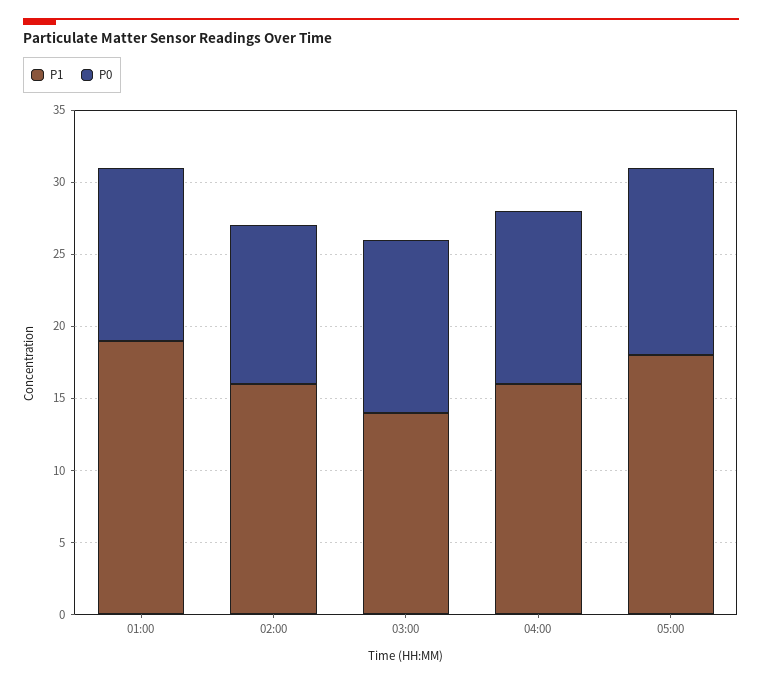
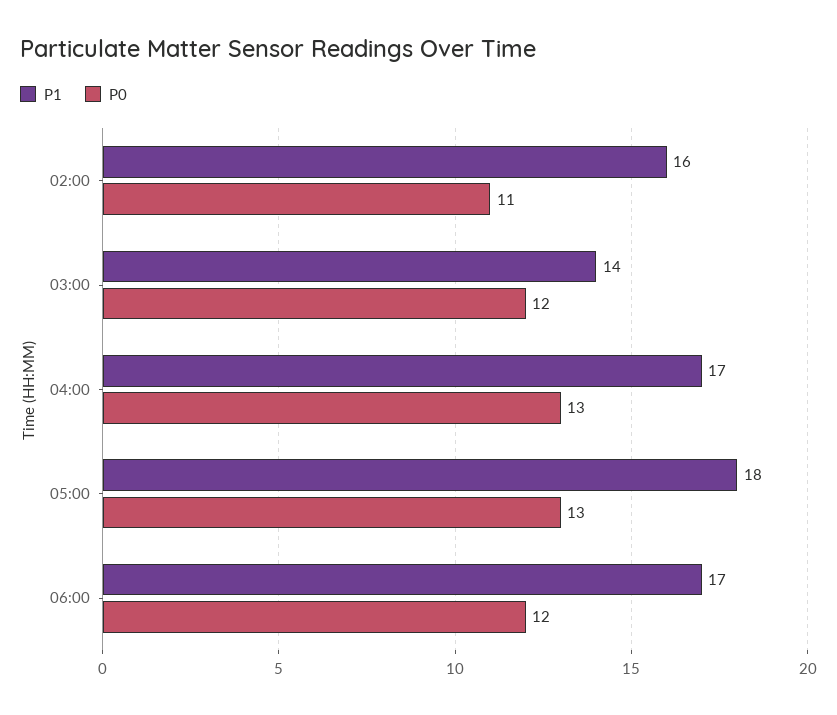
P1, 01:00: 19 -> none
P0, 01:00: 12 -> none
P1, 04:00: 16 -> 17
P0, 04:00: 12 -> 13
P1, 06:00: none -> 17
P0, 06:00: none -> 12

